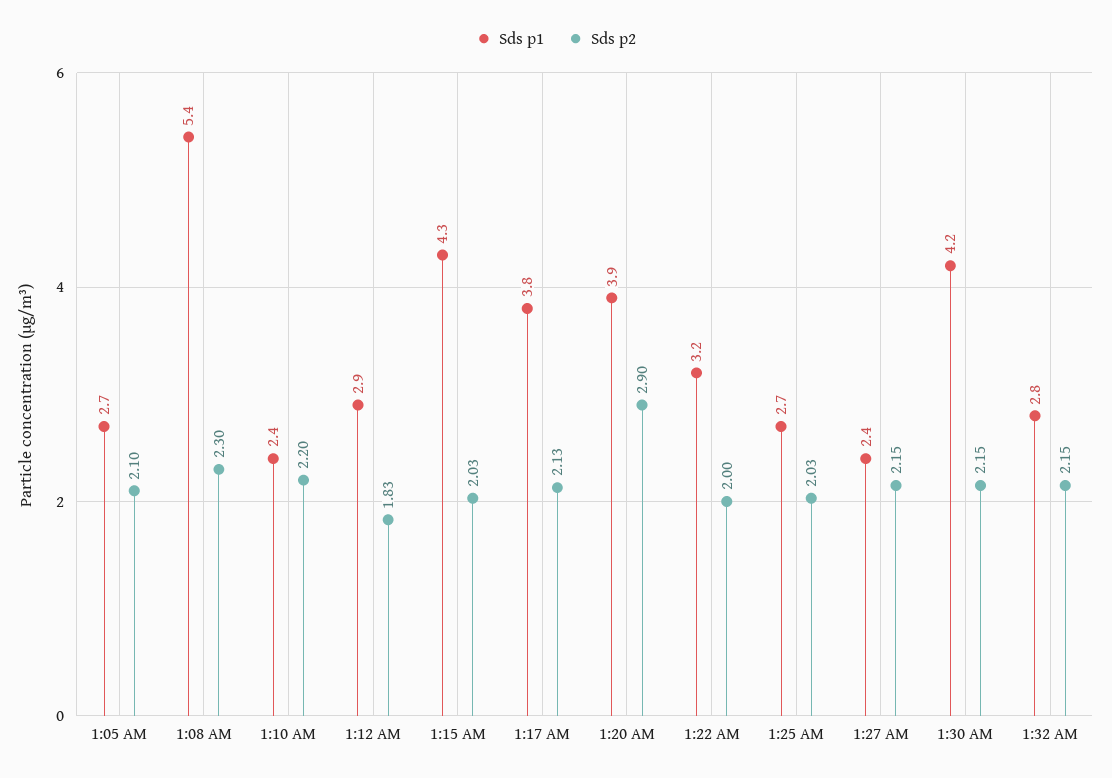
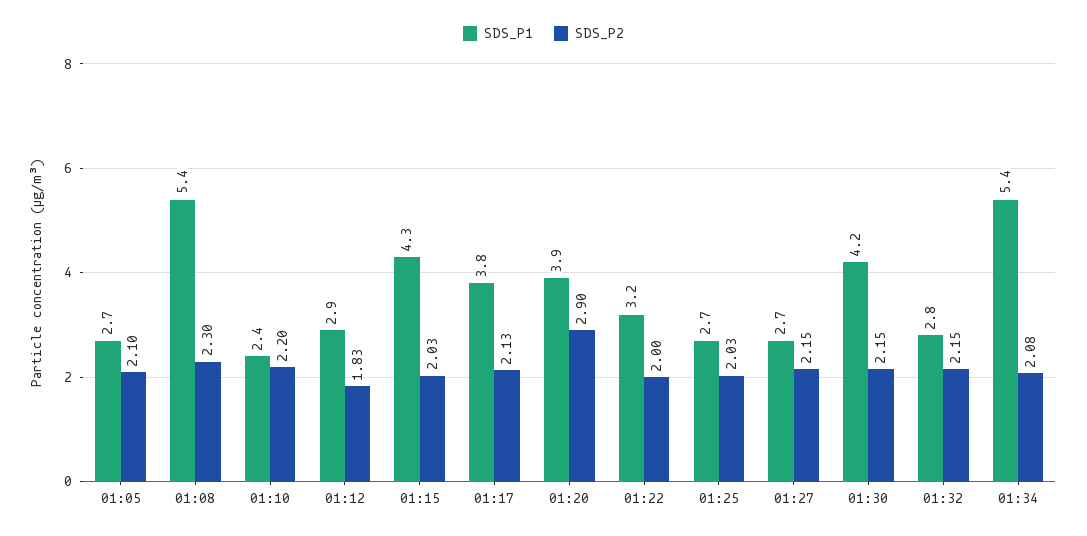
Sds p1, 1:27 AM: 2.4 -> 2.7
Sds p1, 01:34: none -> 5.4
Sds p2, 01:34: none -> 2.08

